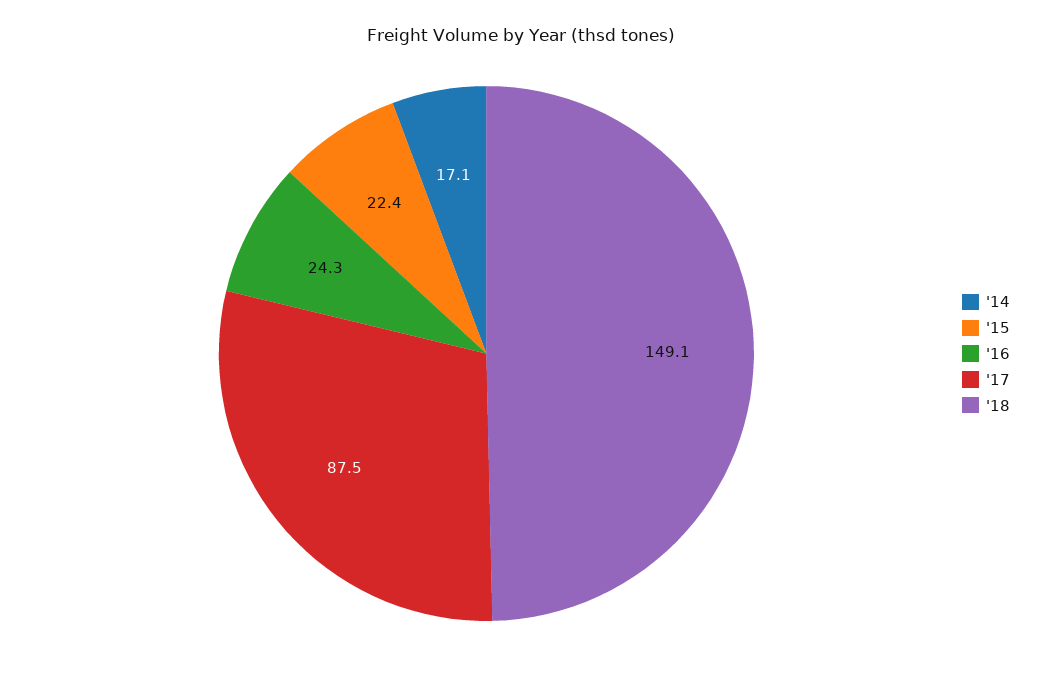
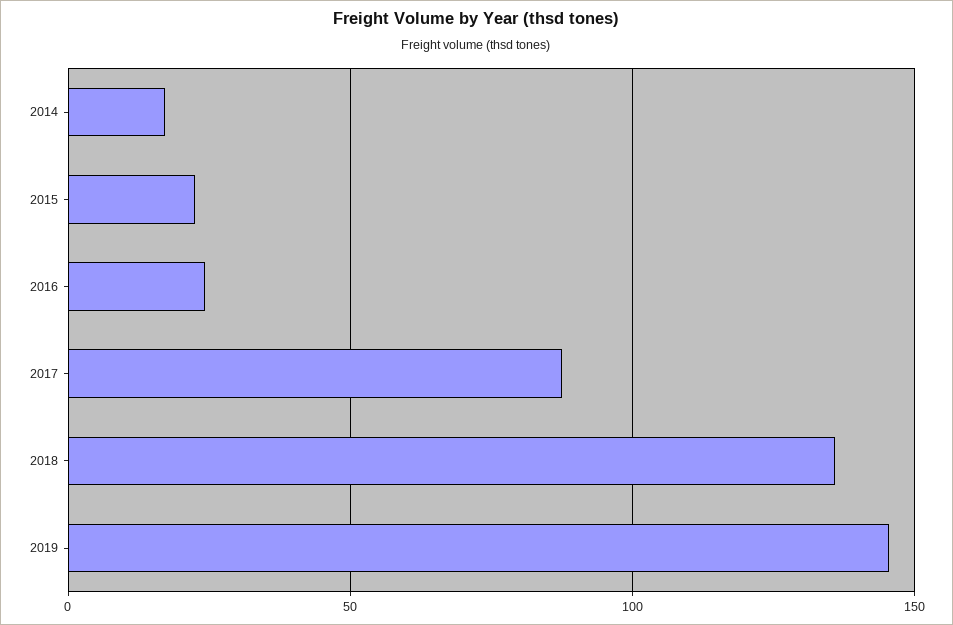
'18: 149.1 -> 135
2019: none -> 145

